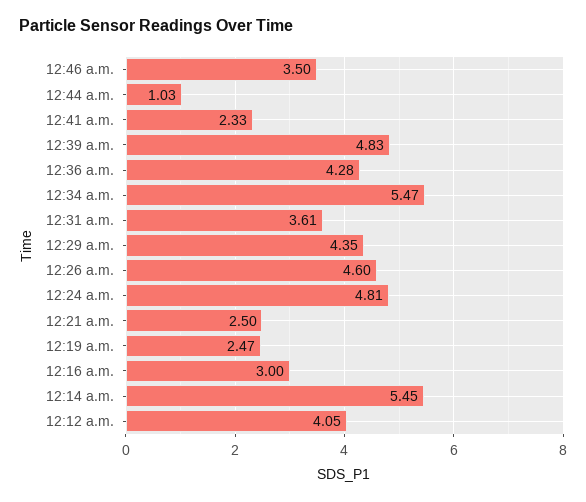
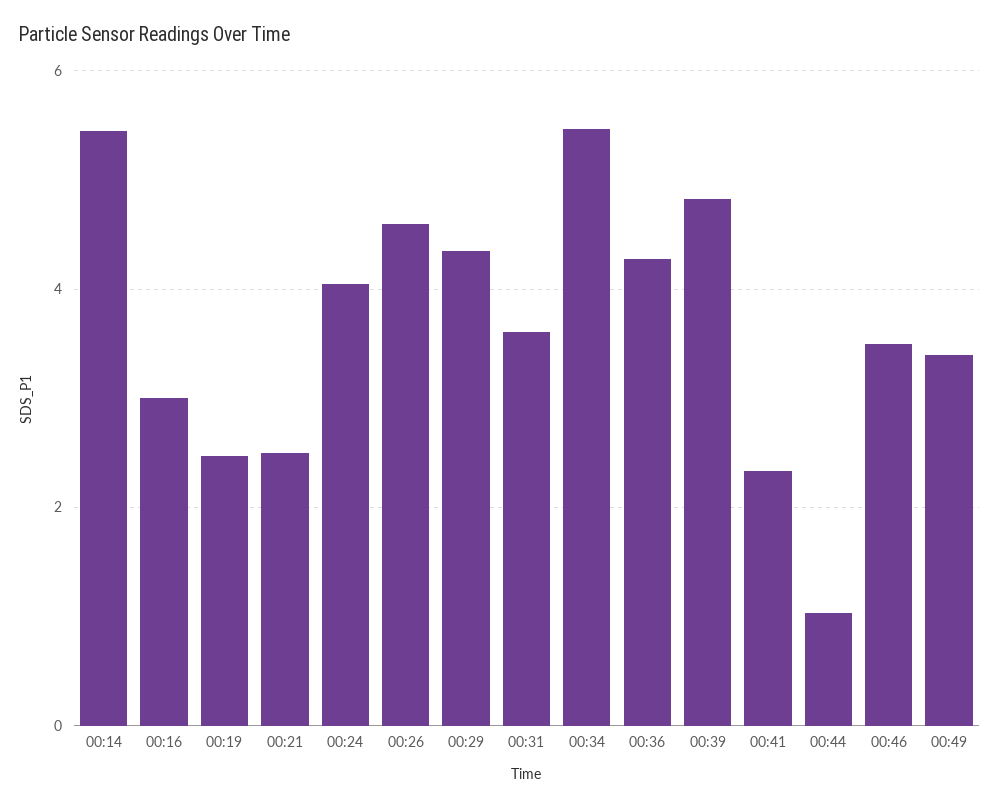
12:24 a.m.: 4.81 -> 4
12:12 a.m.: 4.05 -> none
00:49: none -> 3.4

